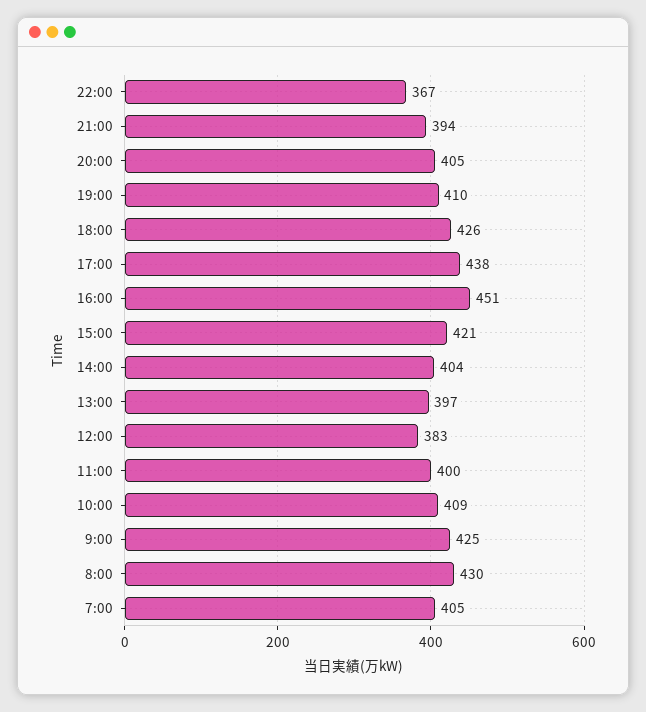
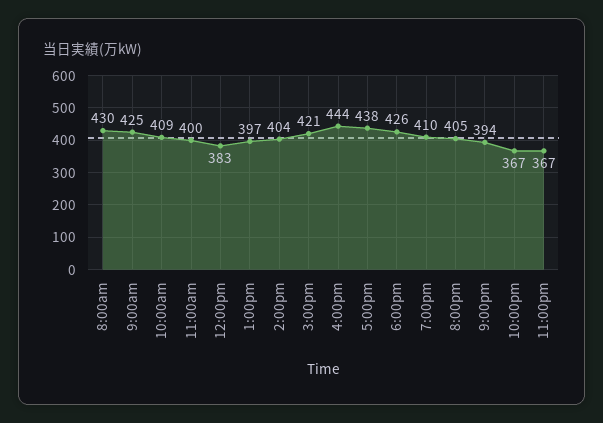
16:00: 451 -> 444
7:00: 405 -> none
11:00pm: none -> 367

